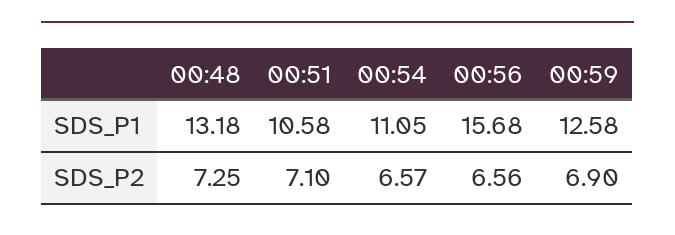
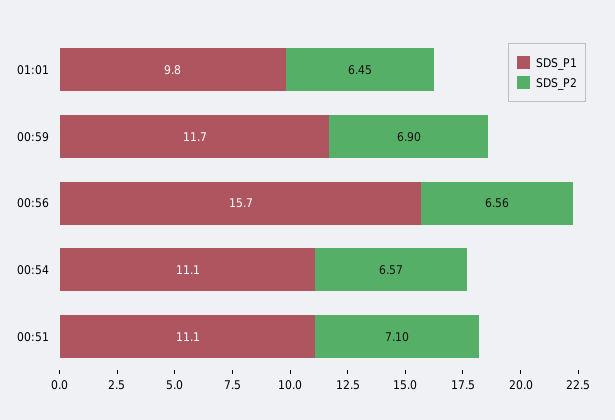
SDS_P1, 00:48: 13.18 -> none
SDS_P1, 00:51: 10.58 -> 11.1
SDS_P1, 00:59: 12.58 -> 11.7
SDS_P2, 00:48: 7.25 -> none
SDS_P1, 01:01: none -> 9.8
SDS_P2, 01:01: none -> 6.45

